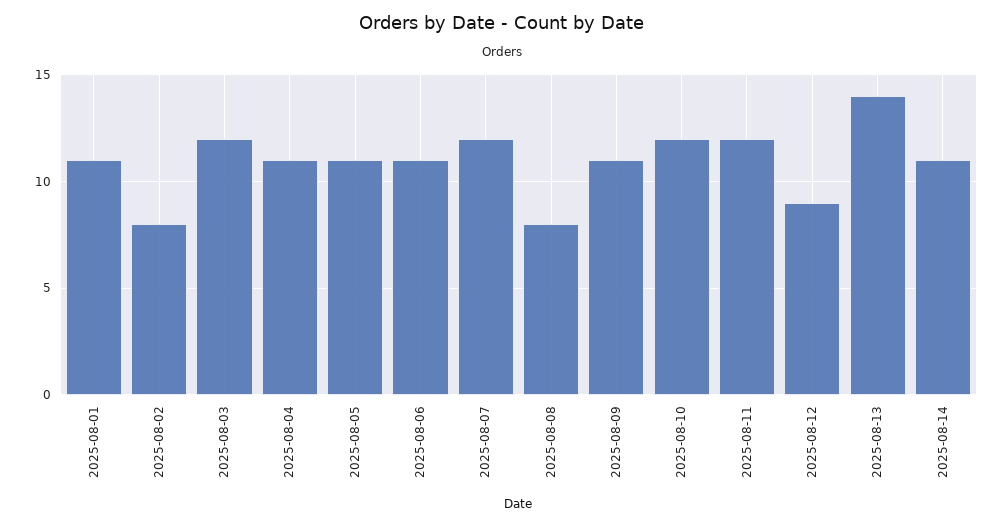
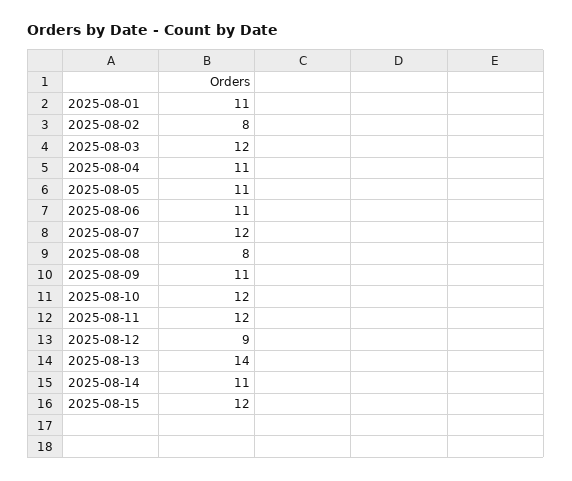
2025-08-15: none -> 12

